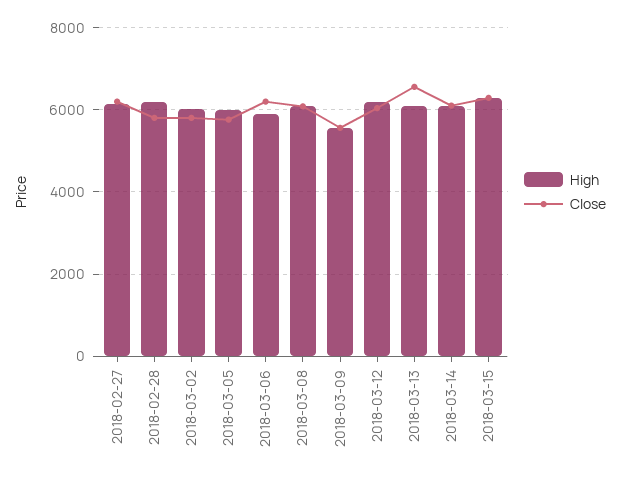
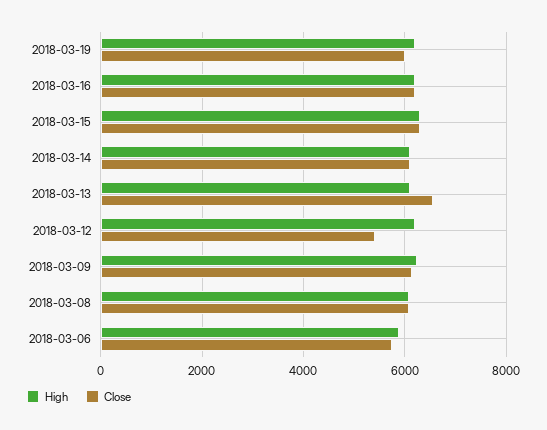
High, 2018-02-27: 6200 -> none
Close, 2018-02-27: 6200 -> none
High, 2018-02-28: 6200 -> none
Close, 2018-02-28: 5800 -> none
High, 2018-03-02: 6000 -> none
Close, 2018-03-02: 5800 -> none
High, 2018-03-05: 6000 -> none
Close, 2018-03-05: 5800 -> none
Close, 2018-03-06: 6200 -> 5800
High, 2018-03-09: 5600 -> 6200
Close, 2018-03-09: 5600 -> 6200
Close, 2018-03-12: 6000 -> 5400
High, 2018-03-19: none -> 6200
Close, 2018-03-19: none -> 6000
High, 2018-03-16: none -> 6200
Close, 2018-03-16: none -> 6200

